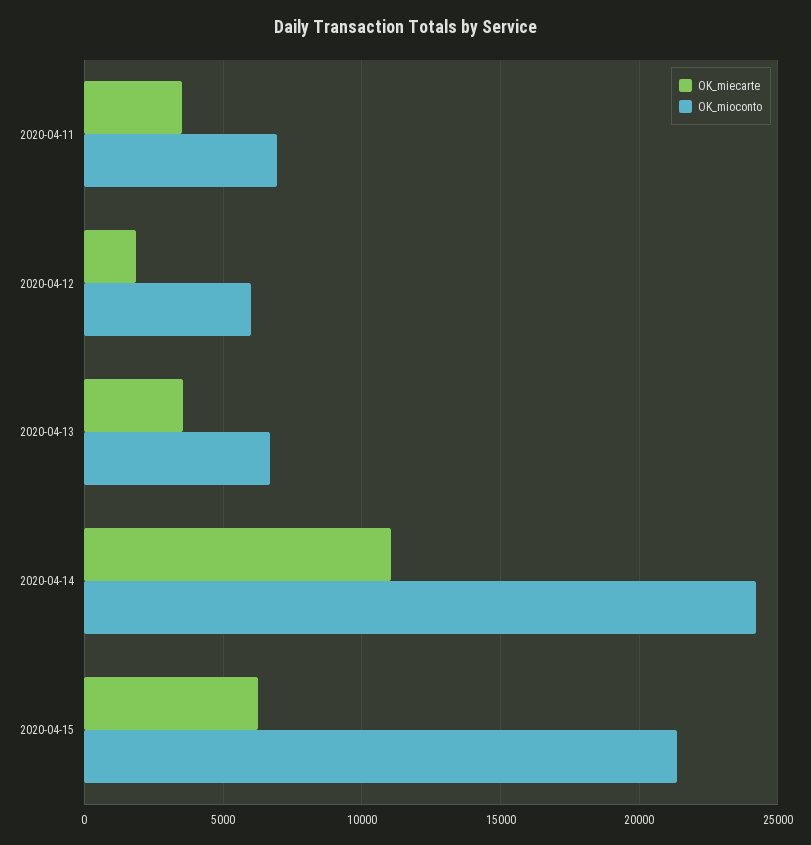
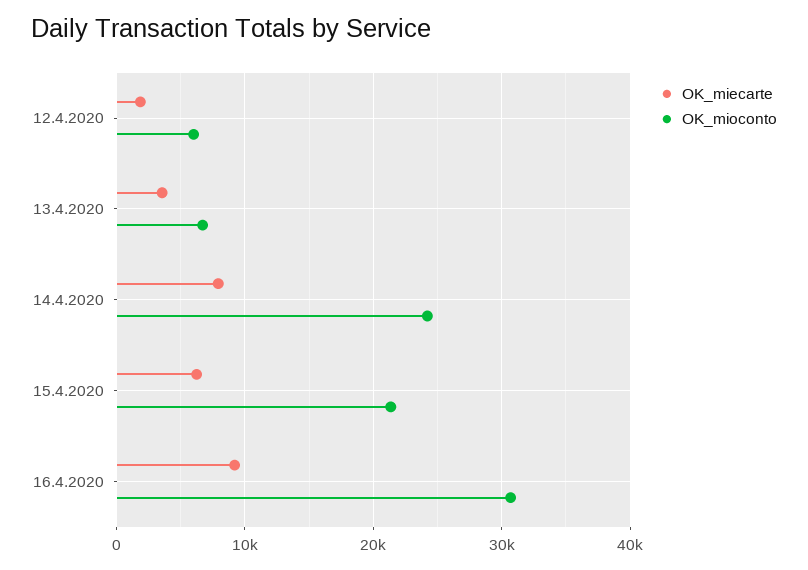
OK_miecarte, 2020-04-11: 3500 -> none
OK_mioconto, 2020-04-11: 7000 -> none
OK_miecarte, 2020-04-14: 11000 -> 8000
OK_miecarte, 16.4.2020: none -> 9000
OK_mioconto, 16.4.2020: none -> 31000

